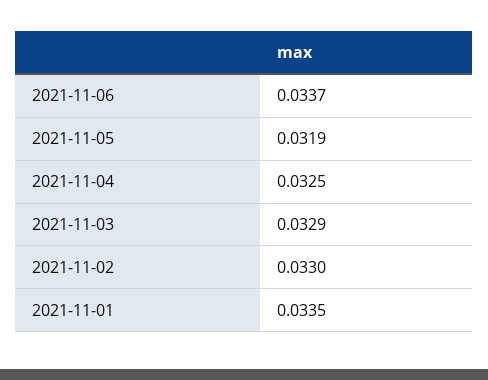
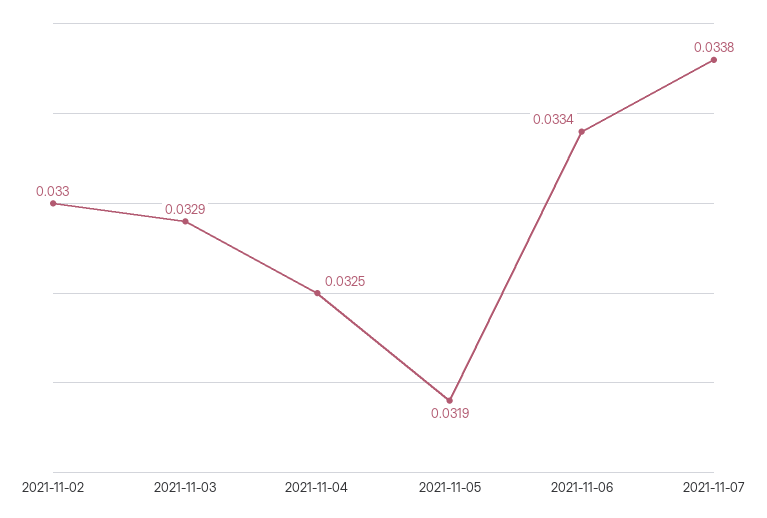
2021-11-06: 0.0337 -> 0.0334
2021-11-01: 0.0335 -> none
2021-11-07: none -> 0.0338

